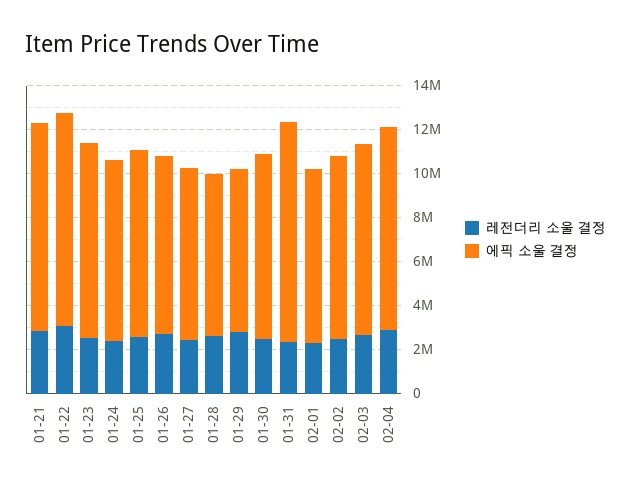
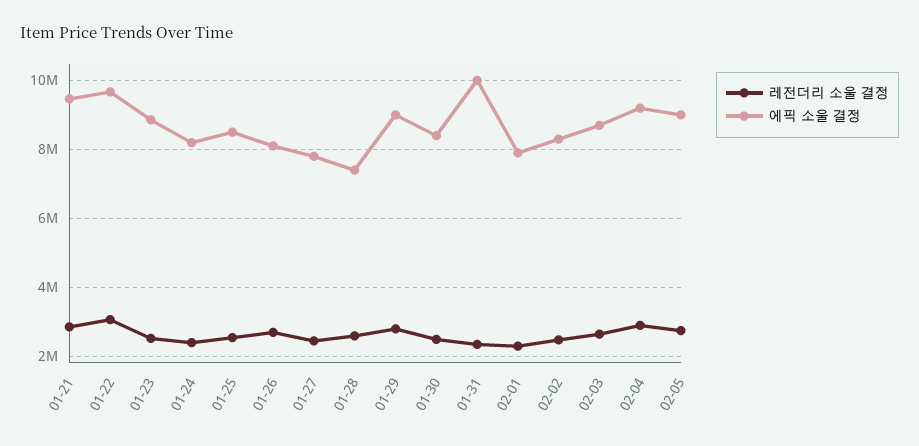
에픽 소울 결정, 01-29: 7500000 -> 9000000
레전더리 소울 결정, 02-05: none -> 2800000
에픽 소울 결정, 02-05: none -> 9000000

